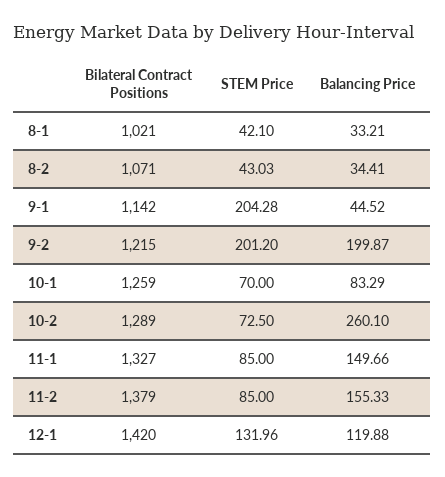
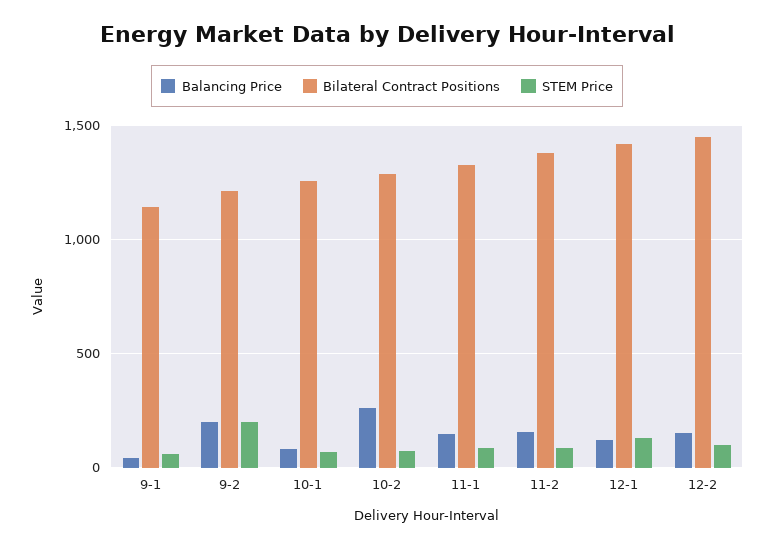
Bilateral Contract Positions, 8-1: 1021 -> none
STEM Price, 8-1: 42.1 -> none
Balancing Price, 8-1: 33.21 -> none
Bilateral Contract Positions, 8-2: 1071 -> none
STEM Price, 8-2: 43.03 -> none
Balancing Price, 8-2: 34.41 -> none
STEM Price, 9-1: 204.28 -> 50
Balancing Price, 12-2: none -> 150
Bilateral Contract Positions, 12-2: none -> 1450
STEM Price, 12-2: none -> 100

